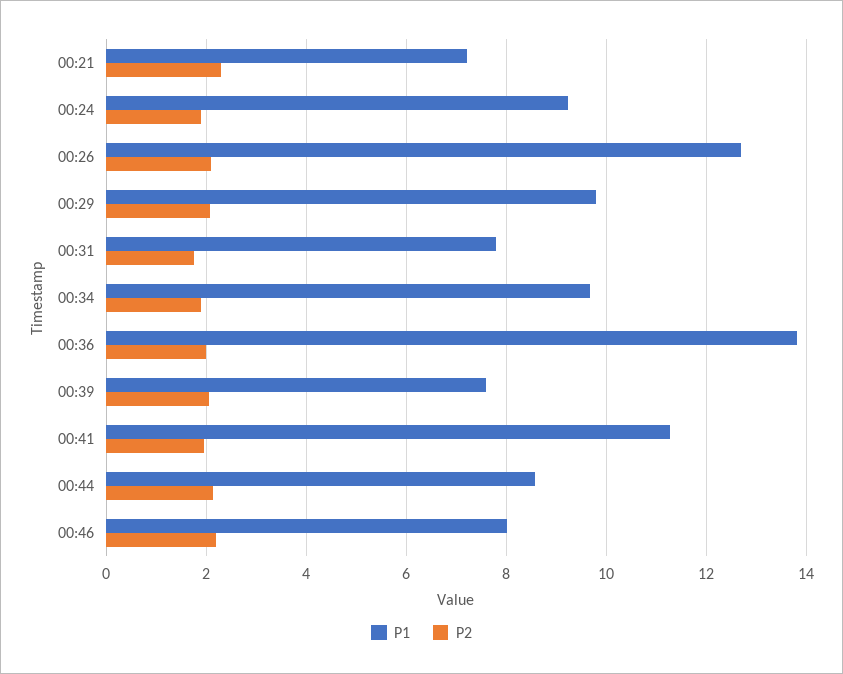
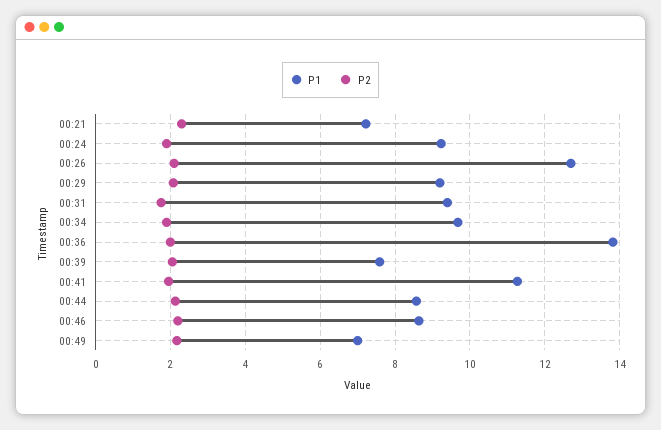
P1, 00:29: 9.8 -> 9.2
P1, 00:31: 7.8 -> 9.4
P1, 00:46: 8 -> 8.6
P1, 00:49: none -> 7
P2, 00:49: none -> 2.2

